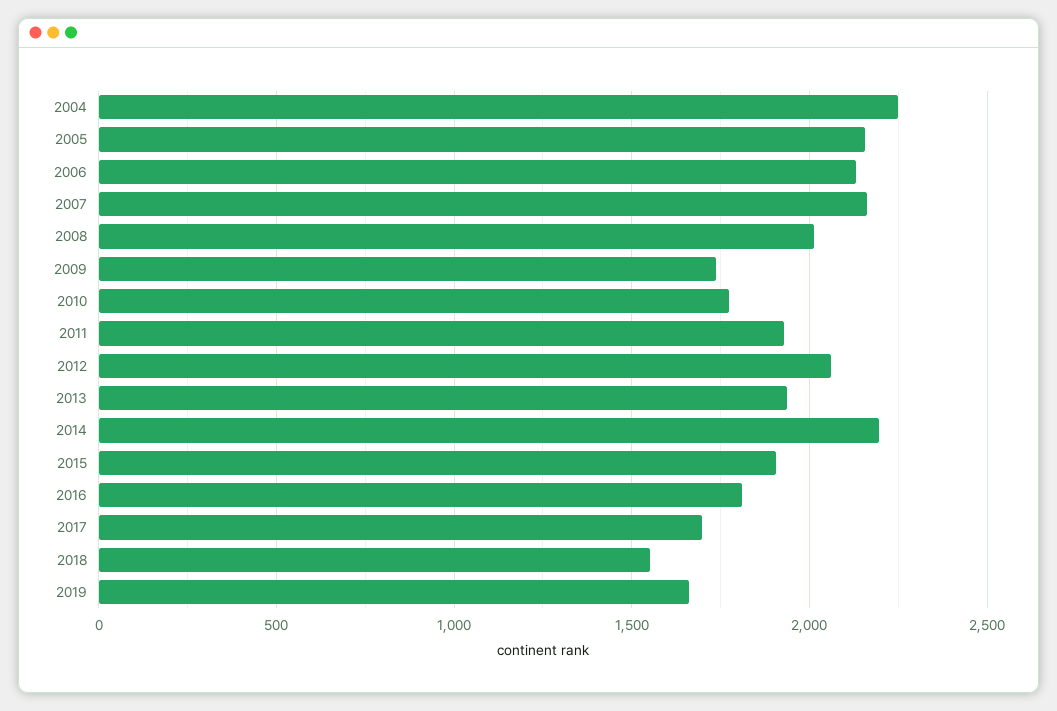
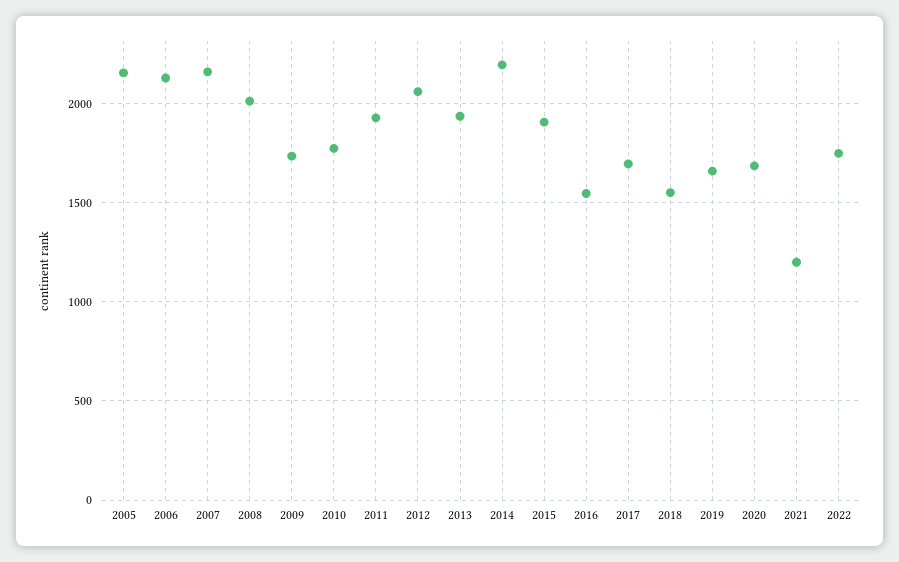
2004: 2250 -> none
2016: 1800 -> 1550
2020: none -> 1700
2021: none -> 1200
2022: none -> 1750

